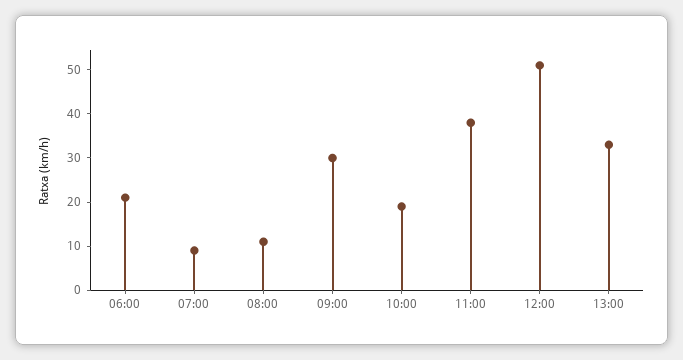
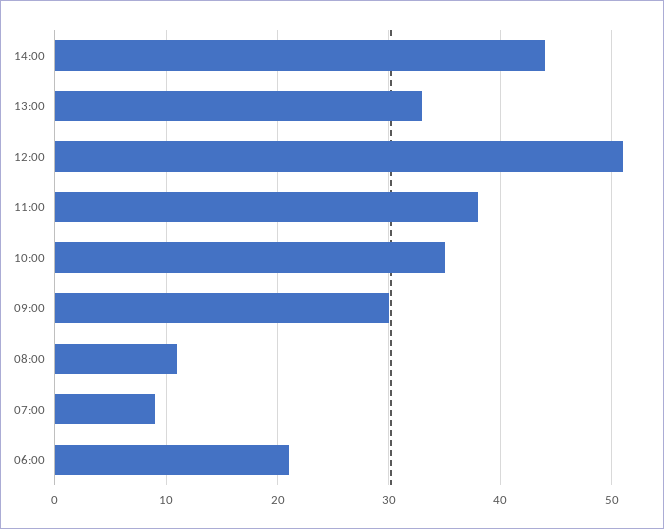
10:00: 20 -> 35
14:00: none -> 44

